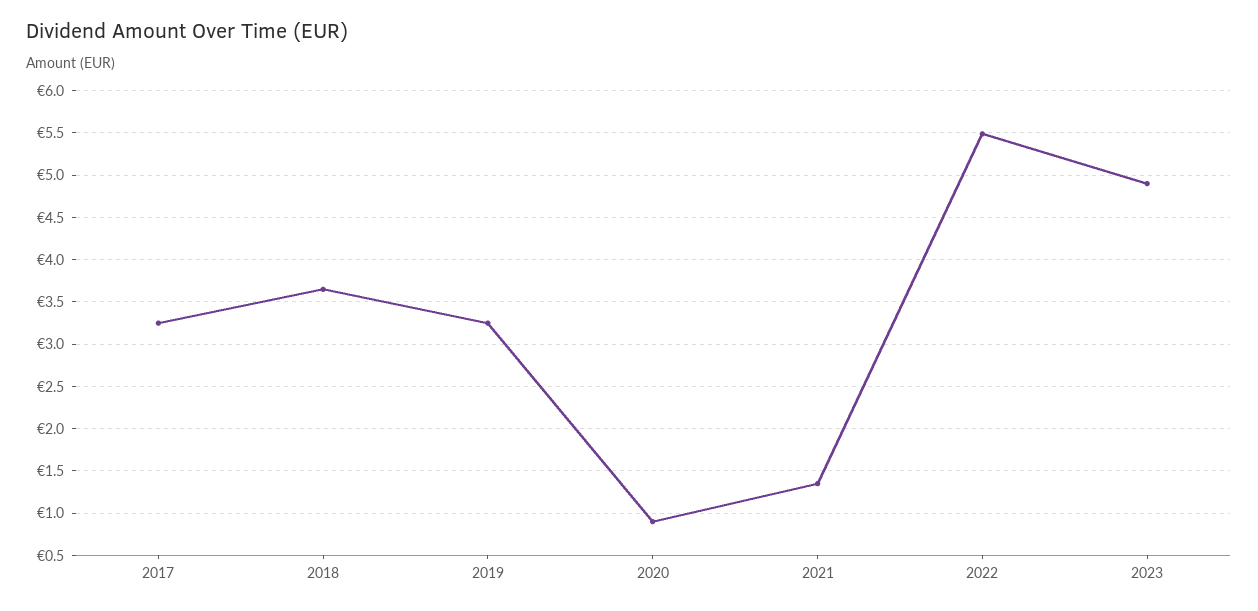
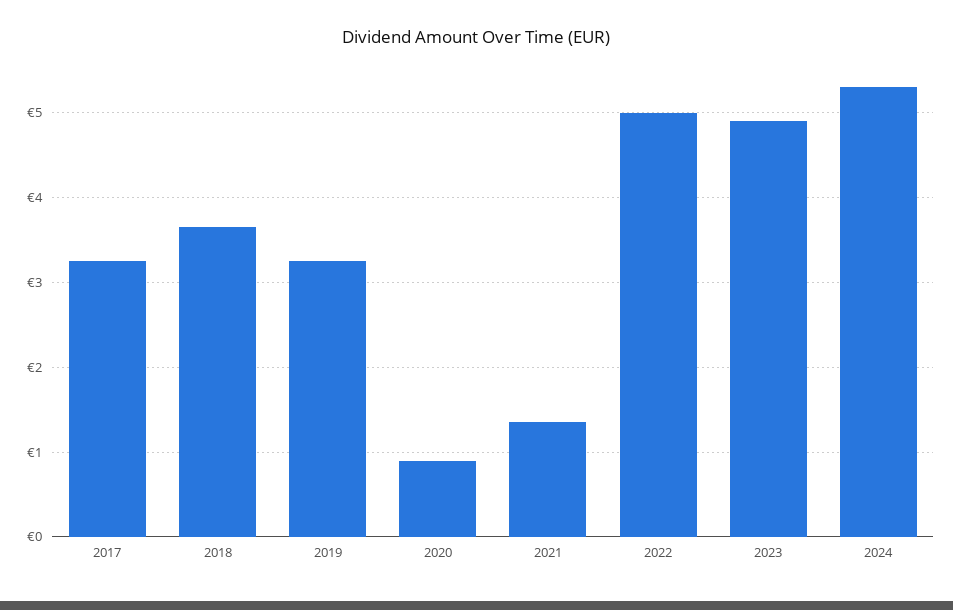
2022: 5.5 -> 5
2024: none -> 5.3

